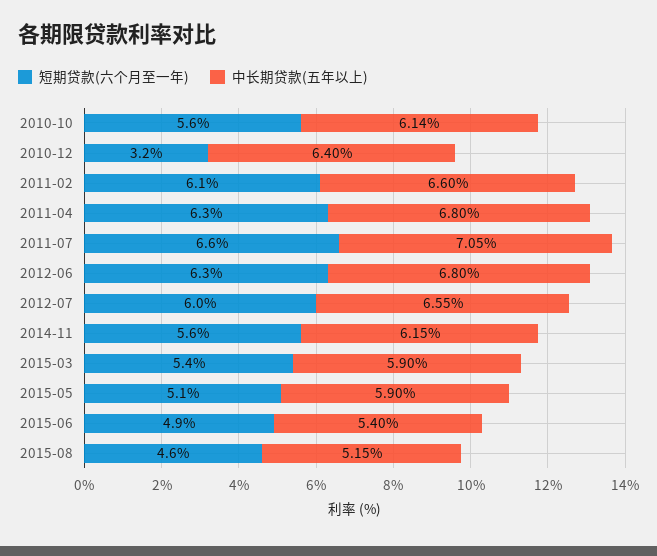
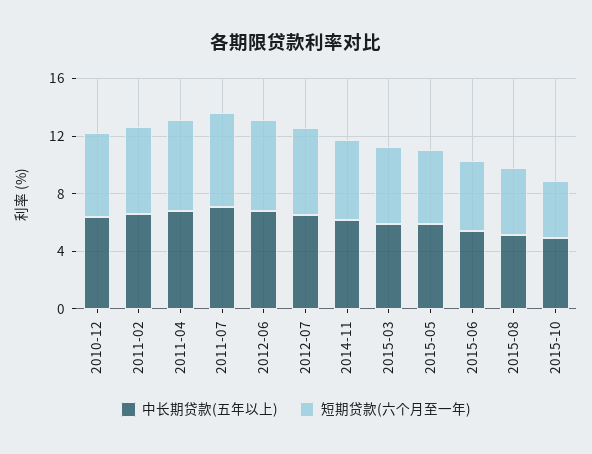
短期贷款(六个月至一年), 2010-10: 5.6 -> none
中长期贷款(五年以上), 2010-10: 6.14 -> none
短期贷款(六个月至一年), 2010-12: 3.2 -> 6
中长期贷款(五年以上), 2015-10: none -> 5
短期贷款(六个月至一年), 2015-10: none -> 4

